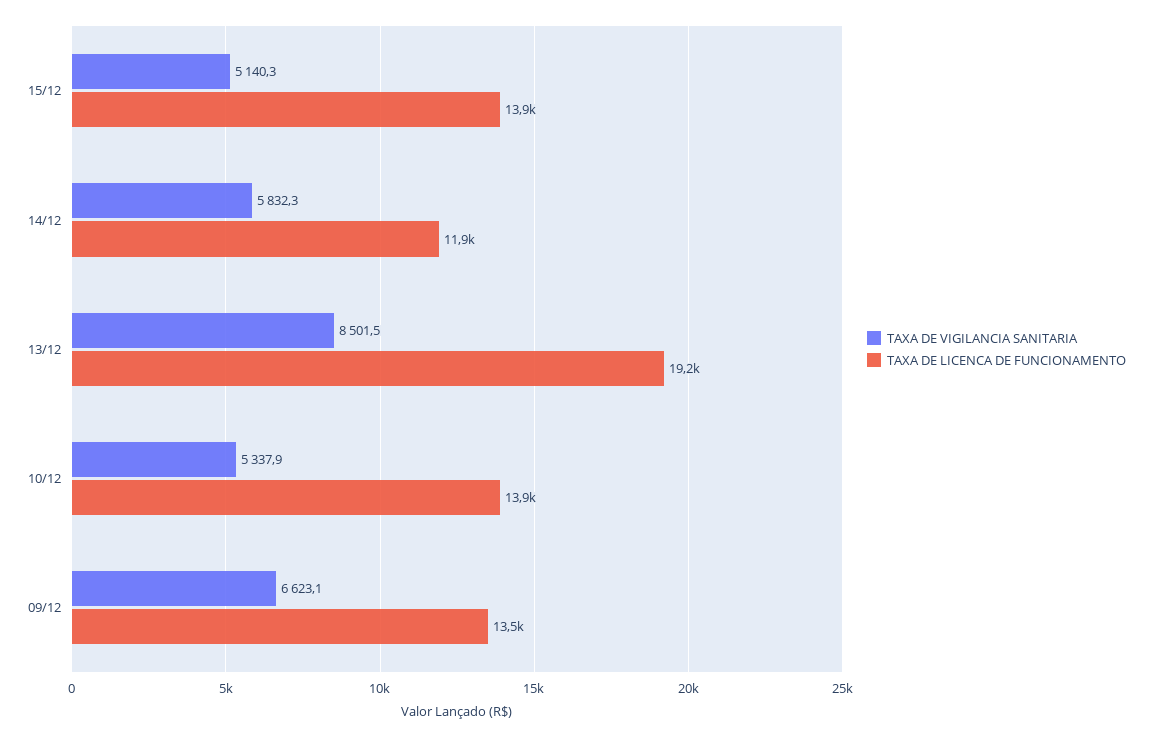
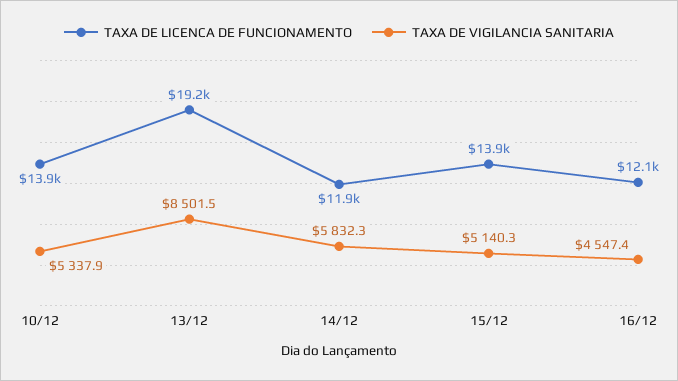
TAXA DE VIGILANCIA SANITARIA, 09/12: 6623.1 -> none
TAXA DE LICENCA DE FUNCIONAMENTO, 09/12: 13500 -> none
TAXA DE LICENCA DE FUNCIONAMENTO, 16/12: none -> 12100
TAXA DE VIGILANCIA SANITARIA, 16/12: none -> 4547.4

